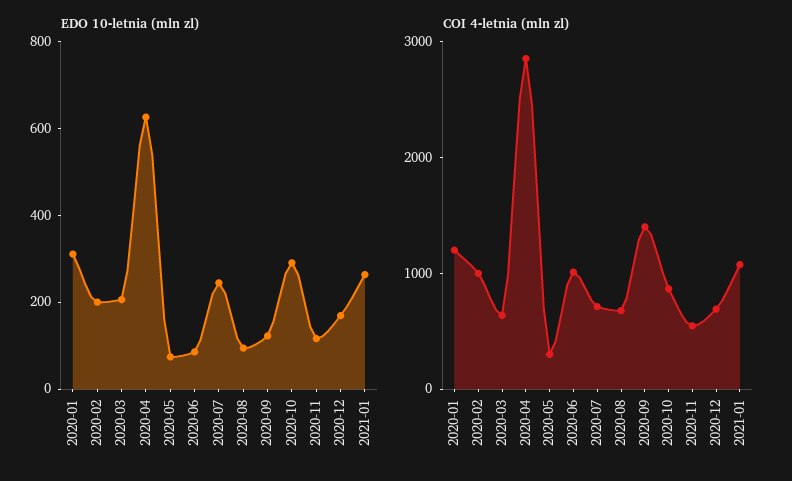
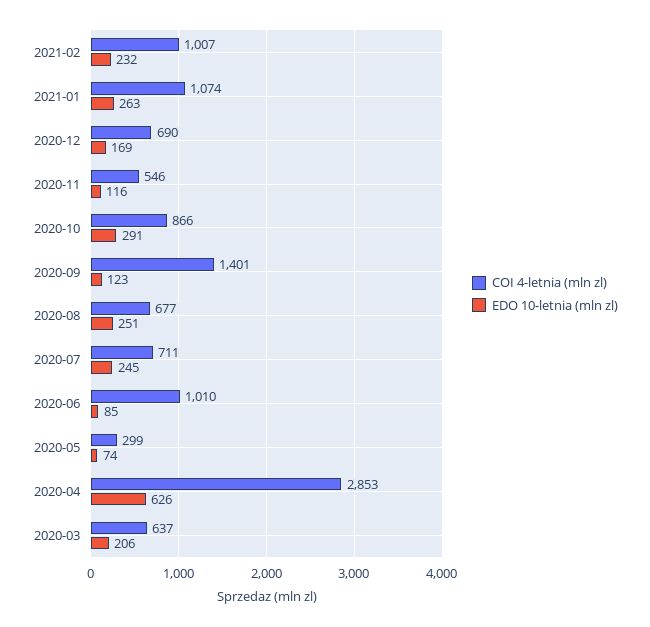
EDO 10-letnia (mln zl), 2020-01: 300 -> none
EDO 10-letnia (mln zl), 2020-02: 200 -> none
EDO 10-letnia (mln zl), 2020-08: 100 -> 251
COI 4-letnia (mln zl), 2020-01: 1200 -> none
COI 4-letnia (mln zl), 2020-02: 1000 -> none
COI 4-letnia (mln zl), 2021-02: none -> 1007
EDO 10-letnia (mln zl), 2021-02: none -> 232

